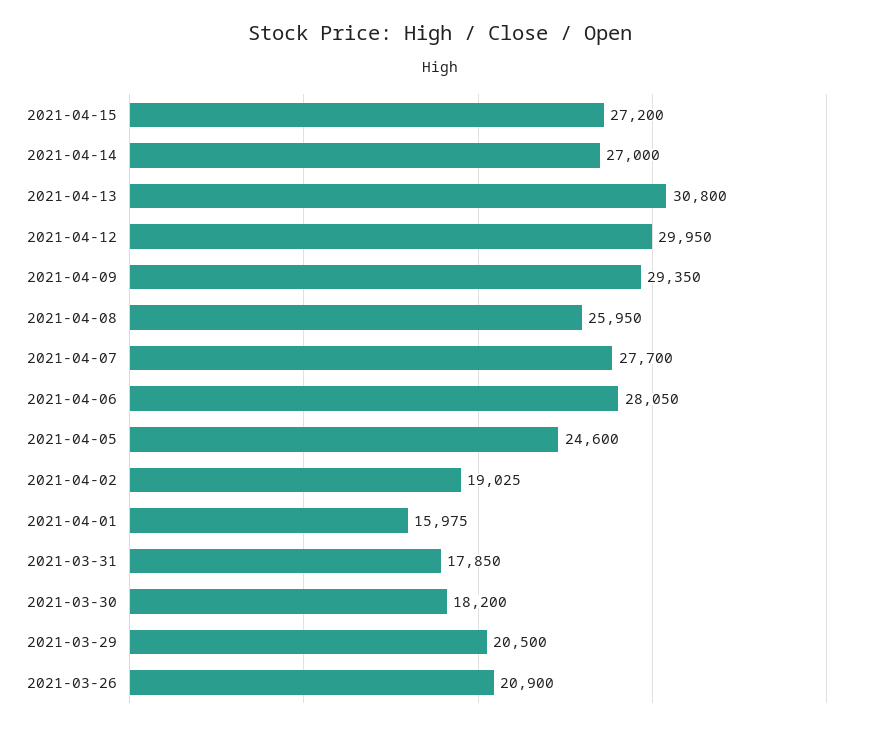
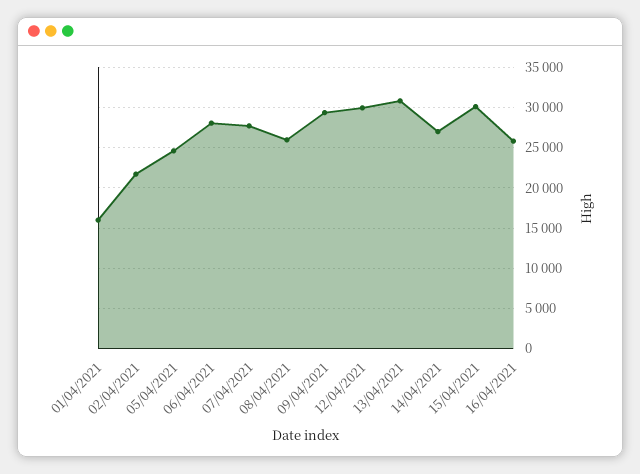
2021-04-15: 27200 -> 30000
2021-04-02: 19025 -> 22000
2021-03-31: 17850 -> none
2021-03-30: 18200 -> none
2021-03-29: 20500 -> none
2021-03-26: 20900 -> none
16/04/2021: none -> 26000

